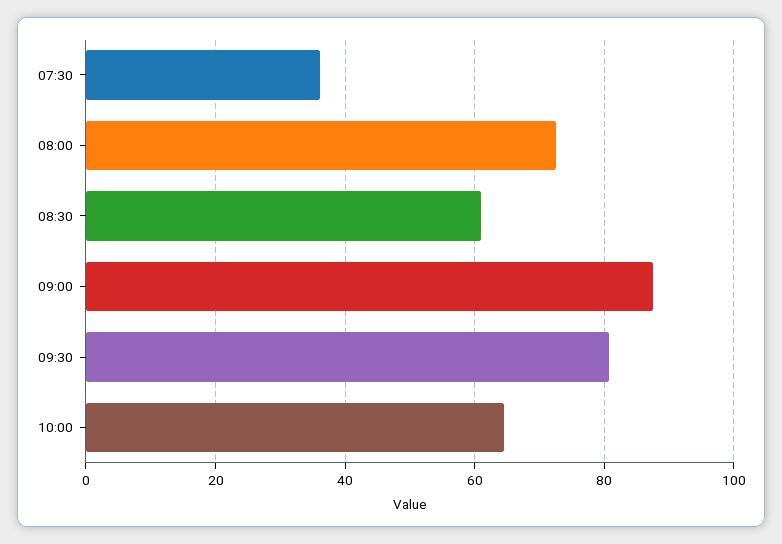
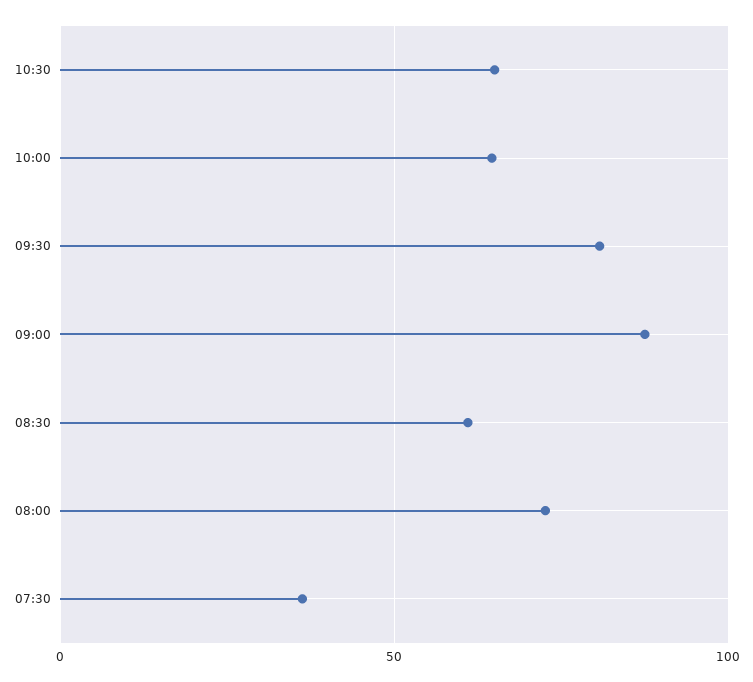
10:30: none -> 65

